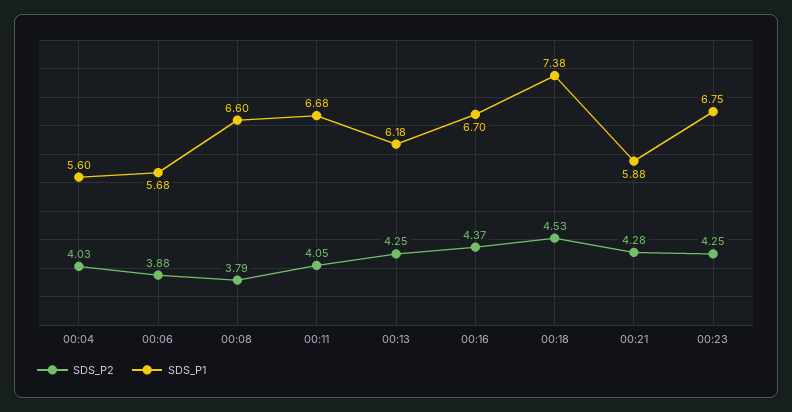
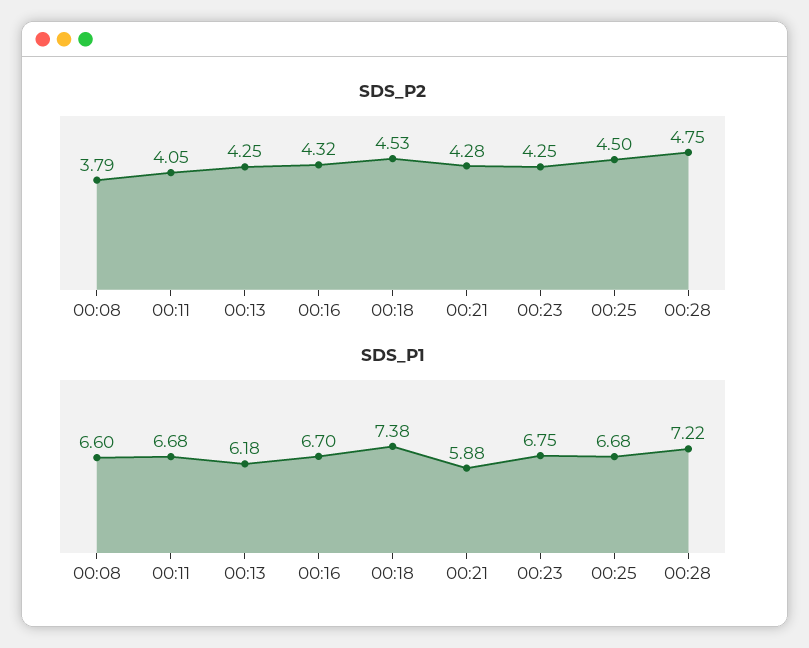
SDS_P2, 00:04: 4.03 -> none
SDS_P1, 00:04: 5.6 -> none
SDS_P2, 00:06: 3.88 -> none
SDS_P1, 00:06: 5.68 -> none
SDS_P2, 00:16: 4.37 -> 4.32
SDS_P2, 00:25: none -> 4.5
SDS_P2, 00:28: none -> 4.75
SDS_P1, 00:25: none -> 6.68
SDS_P1, 00:28: none -> 7.22

